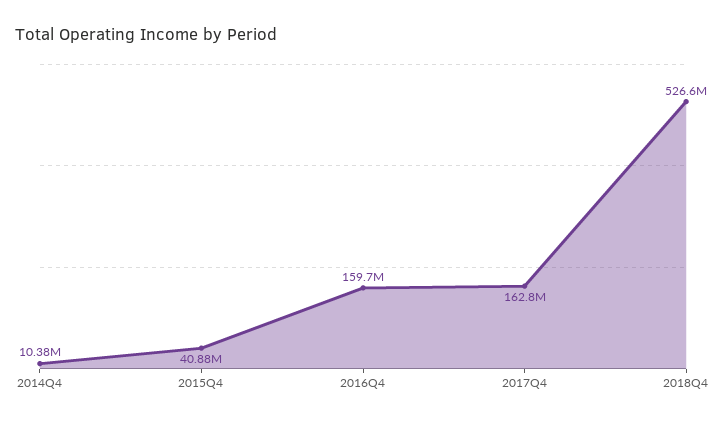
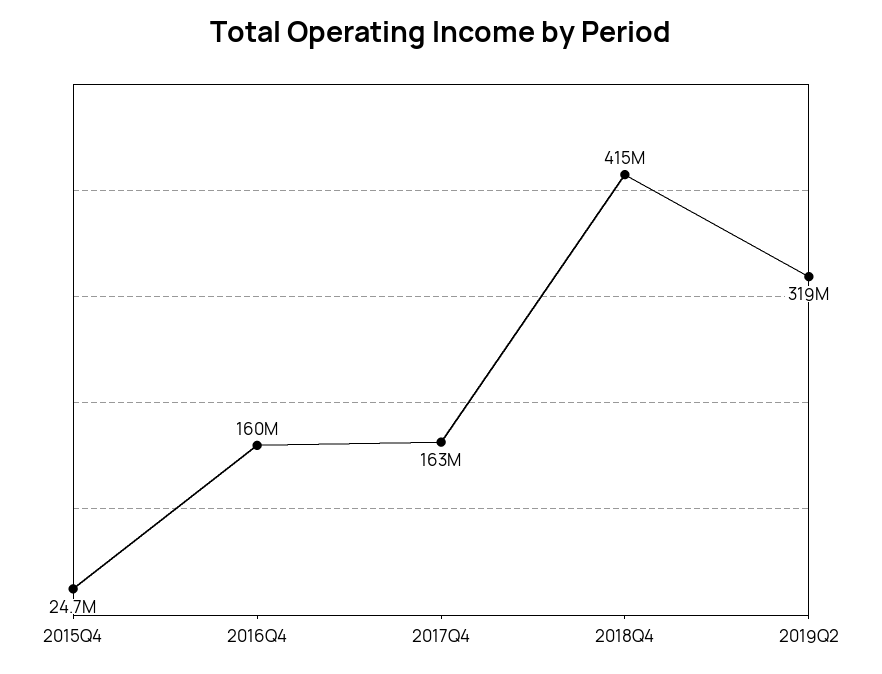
2014Q4: 10380000 -> none
2015Q4: 40880000 -> 24700000
2018Q4: 526600000 -> 415000000
2019Q2: none -> 319000000

